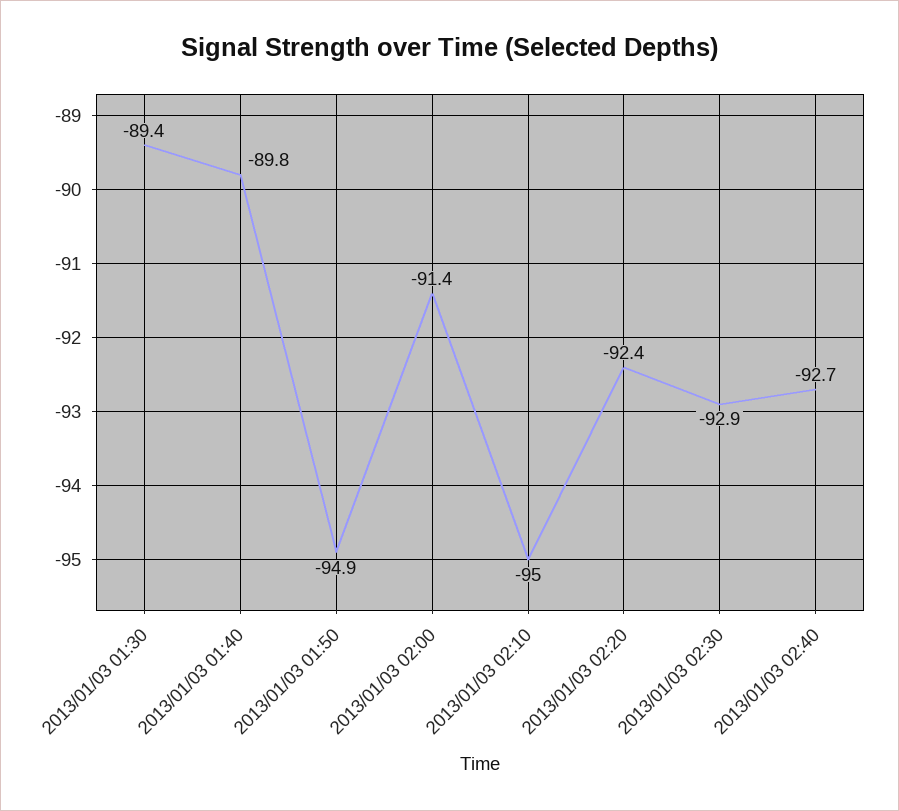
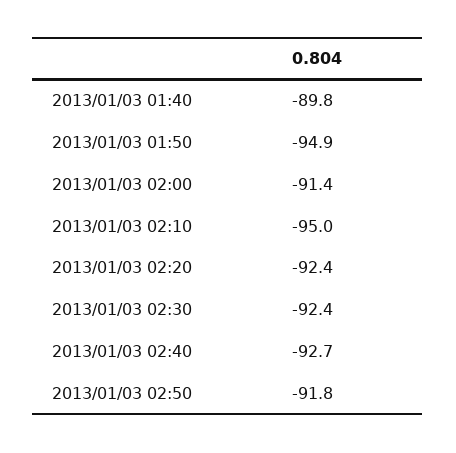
2013/01/03 01:30: -89.4 -> none
2013/01/03 02:30: -92.9 -> -92.4
2013/01/03 02:50: none -> -91.8

